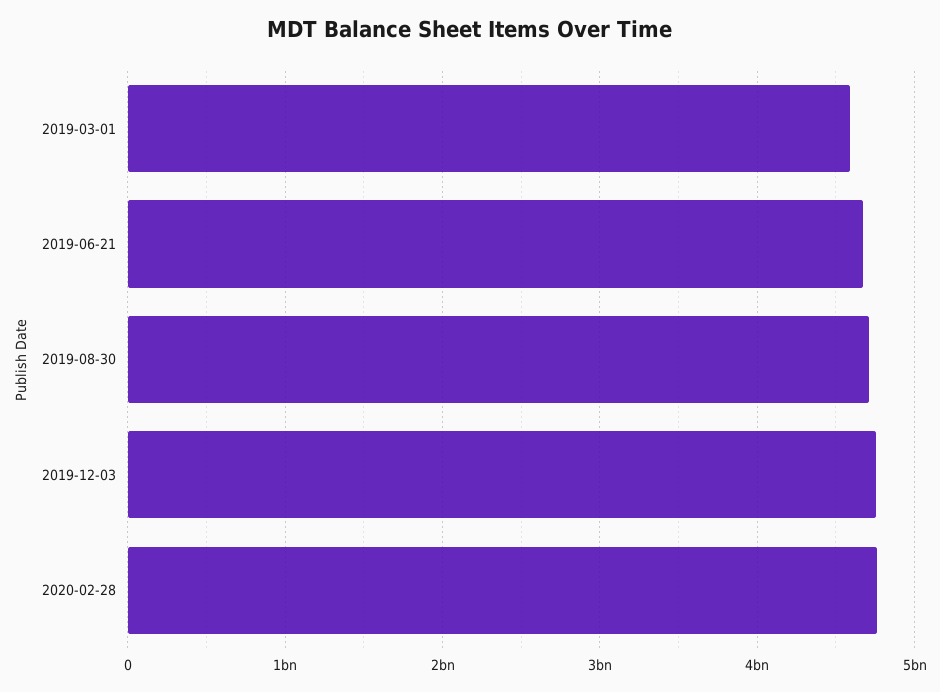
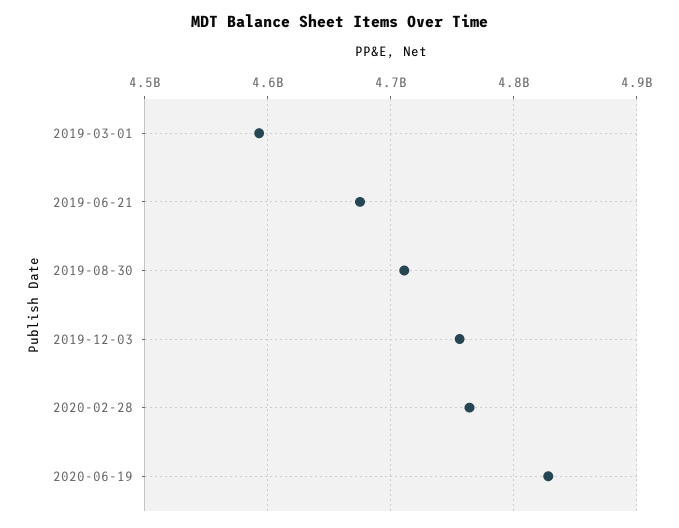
2020-06-19: none -> 4830000000

